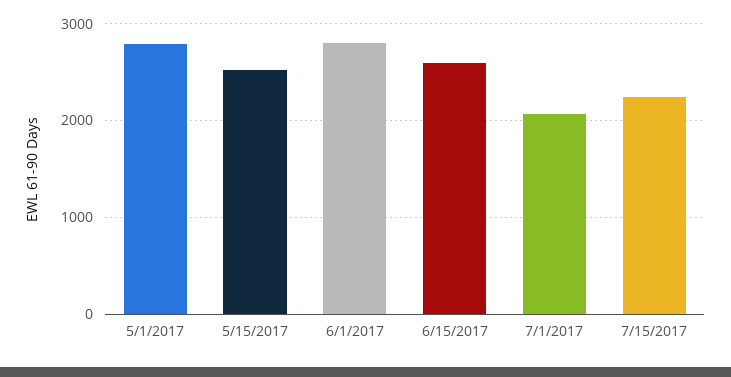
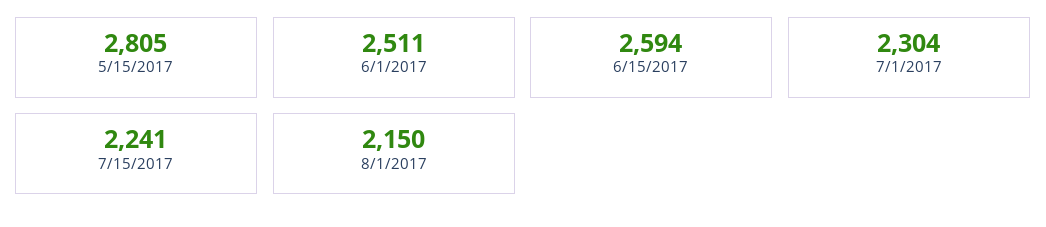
5/1/2017: 2800 -> none
5/15/2017: 2500 -> 2805
6/1/2017: 2800 -> 2511
7/1/2017: 2100 -> 2304
8/1/2017: none -> 2150

